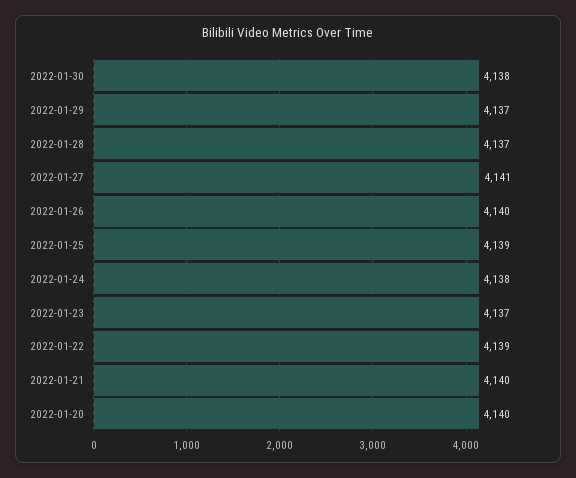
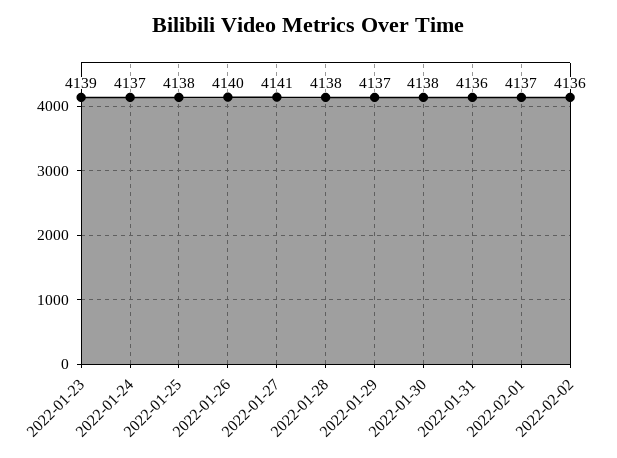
2022-01-28: 4137 -> 4138
2022-01-25: 4139 -> 4138
2022-01-24: 4138 -> 4137
2022-01-23: 4137 -> 4139
2022-01-22: 4139 -> none
2022-01-21: 4140 -> none
2022-01-20: 4140 -> none
2022-01-31: none -> 4136
2022-02-01: none -> 4137
2022-02-02: none -> 4136

